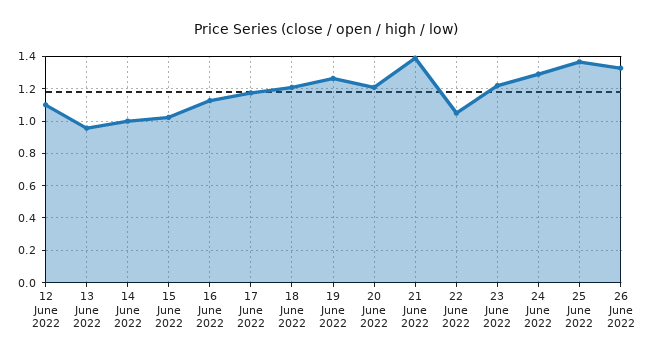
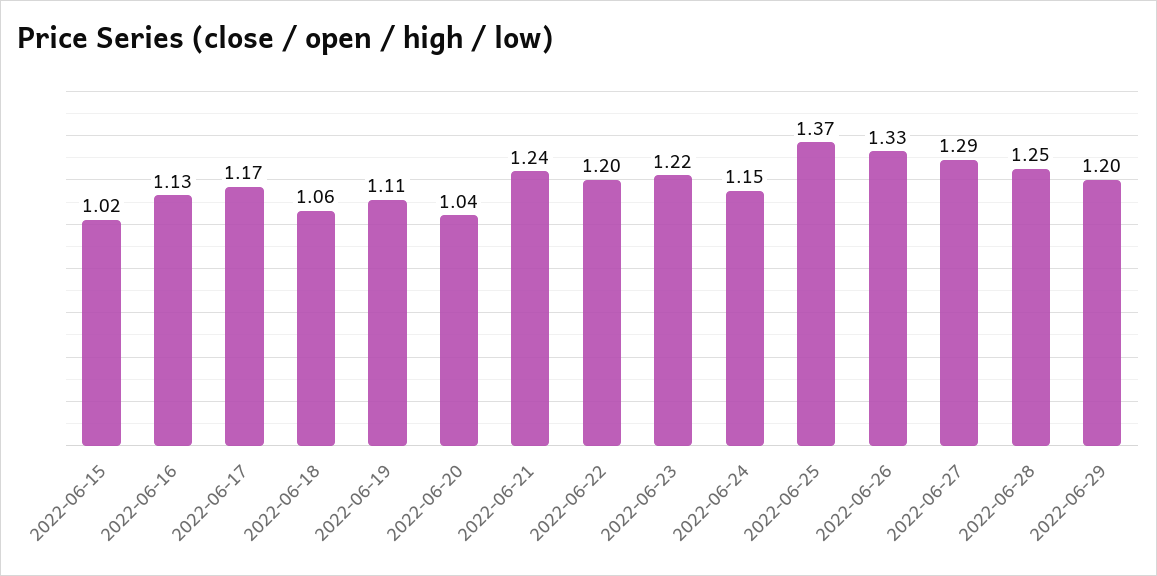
12 June 2022: 1.1 -> none
13 June 2022: 0.95 -> none
14 June 2022: 1 -> none
18 June 2022: 1.2 -> 1.06
19 June 2022: 1.25 -> 1.11
20 June 2022: 1.2 -> 1.04
21 June 2022: 1.4 -> 1.24
22 June 2022: 1.05 -> 1.2
24 June 2022: 1.3 -> 1.15
2022-06-27: none -> 1.29
2022-06-28: none -> 1.25
2022-06-29: none -> 1.2

